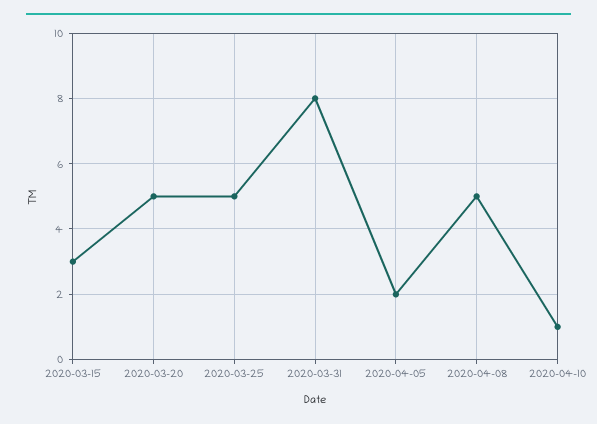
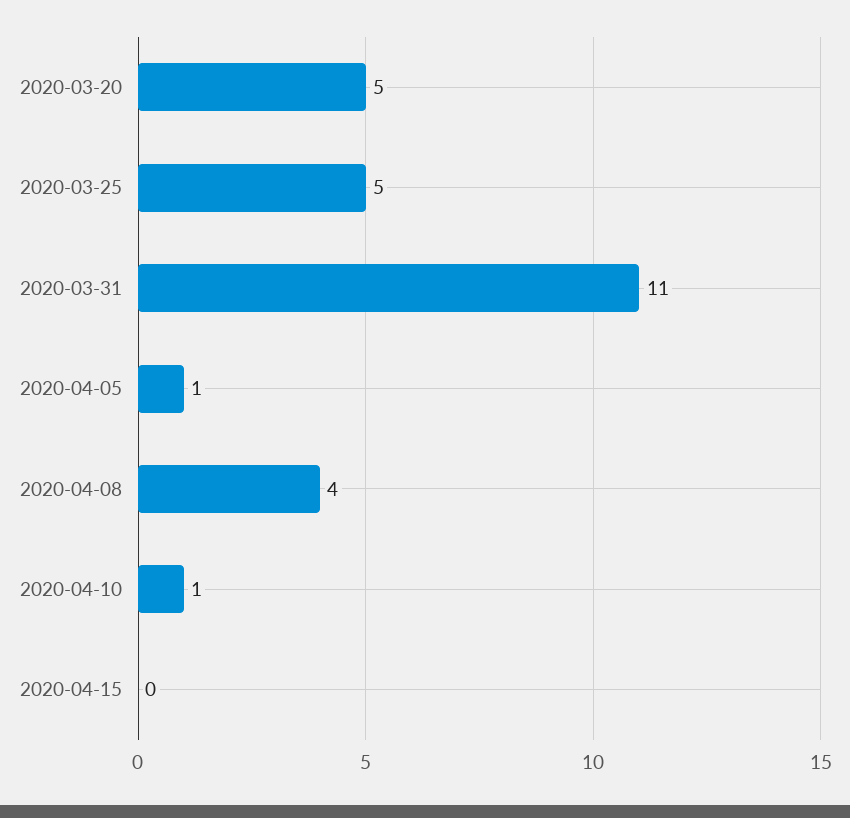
2020-03-15: 3 -> none
2020-03-31: 8 -> 11
2020-04-05: 2 -> 1
2020-04-08: 5 -> 4
2020-04-15: none -> 0

